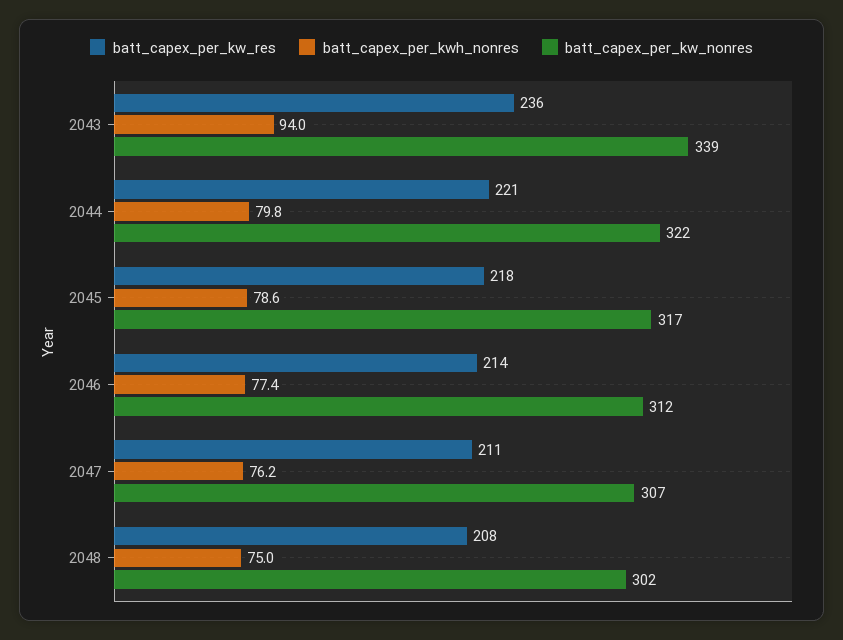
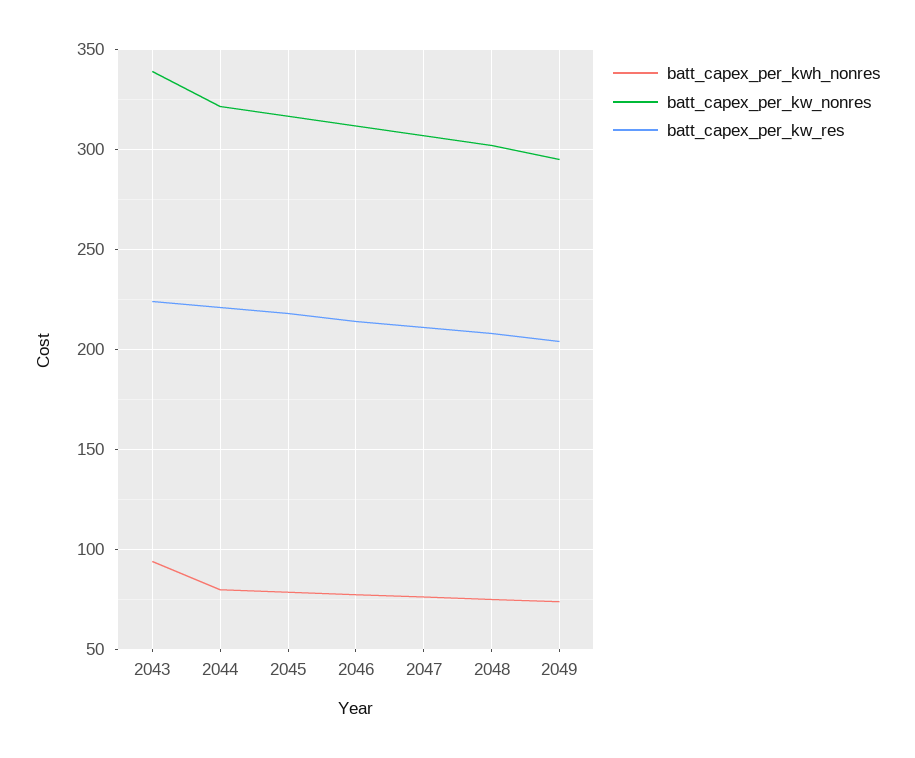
batt_capex_per_kw_res, 2043: 236 -> 225
batt_capex_per_kwh_nonres, 2049: none -> 75
batt_capex_per_kw_nonres, 2049: none -> 295
batt_capex_per_kw_res, 2049: none -> 205

